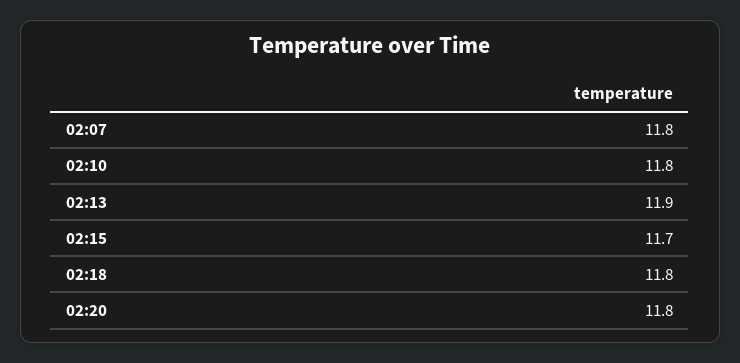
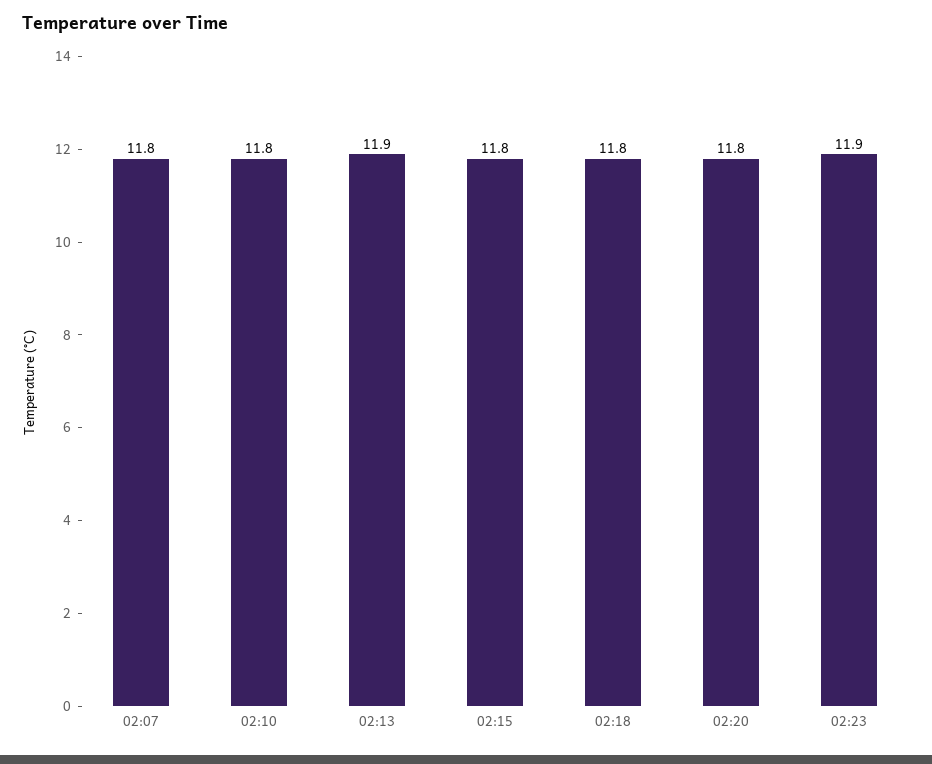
02:15: 11.7 -> 11.8
02:23: none -> 11.9

